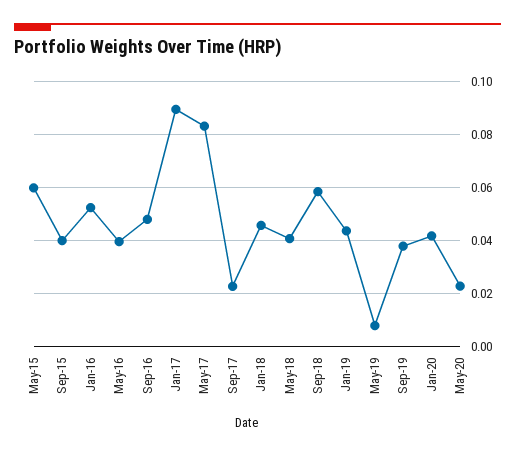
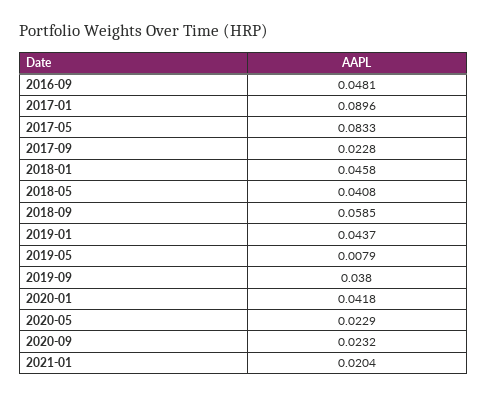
May-15: 0.06 -> none
Sep-15: 0.04 -> none
Jan-16: 0.0525 -> none
May-16: 0.04 -> none
2020-09: none -> 0.0232
2021-01: none -> 0.0204

